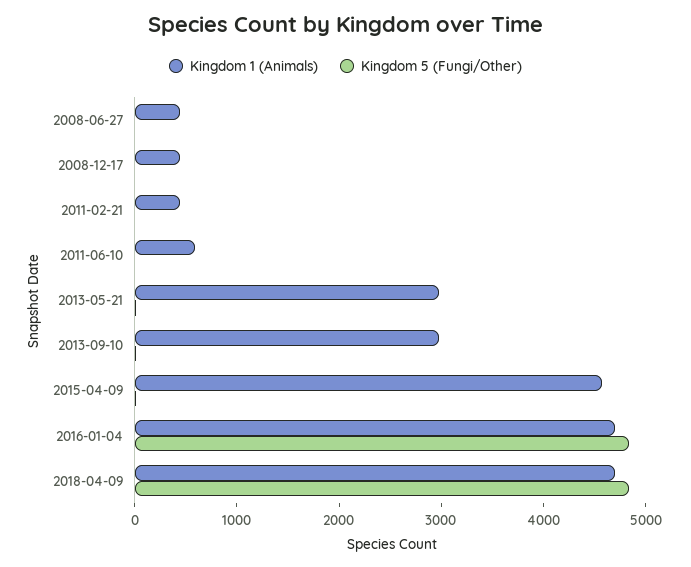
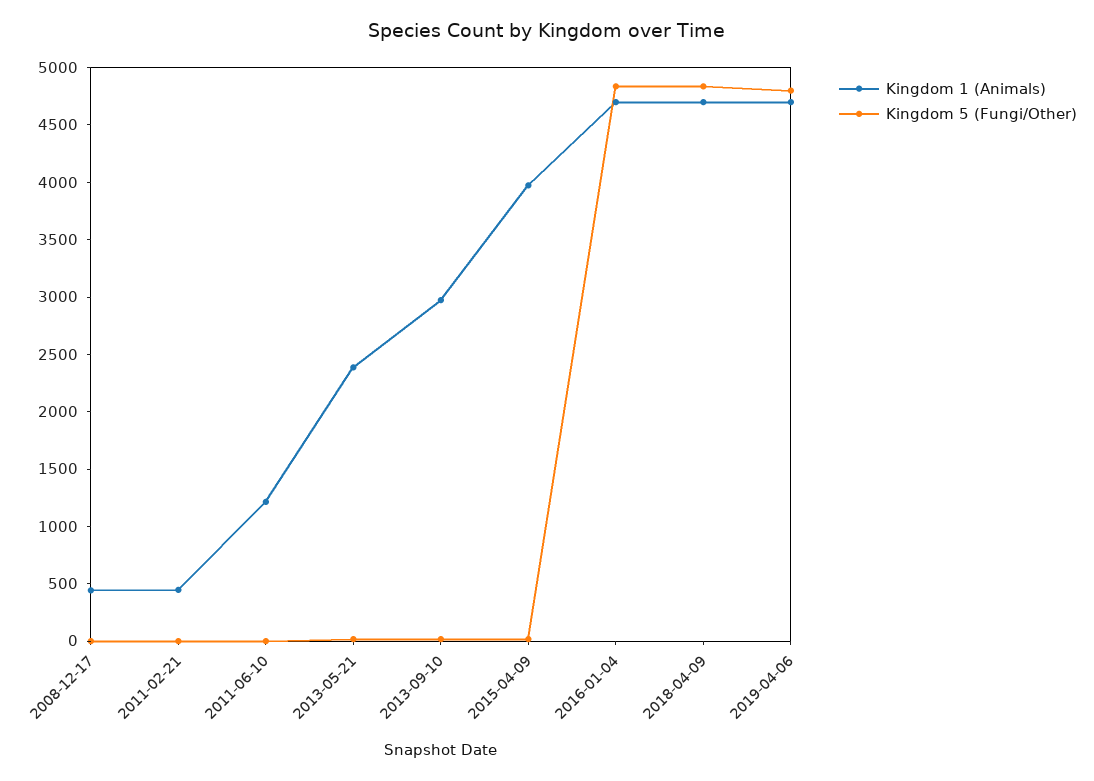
Kingdom 1 (Animals), 2008-06-27: 400 -> none
Kingdom 5 (Fungi/Other), 2008-06-27: 0 -> none
Kingdom 1 (Animals), 2011-06-10: 600 -> 1200
Kingdom 1 (Animals), 2013-05-21: 3000 -> 2400
Kingdom 1 (Animals), 2015-04-09: 4600 -> 4000
Kingdom 1 (Animals), 2019-04-06: none -> 4700
Kingdom 5 (Fungi/Other), 2019-04-06: none -> 4800

